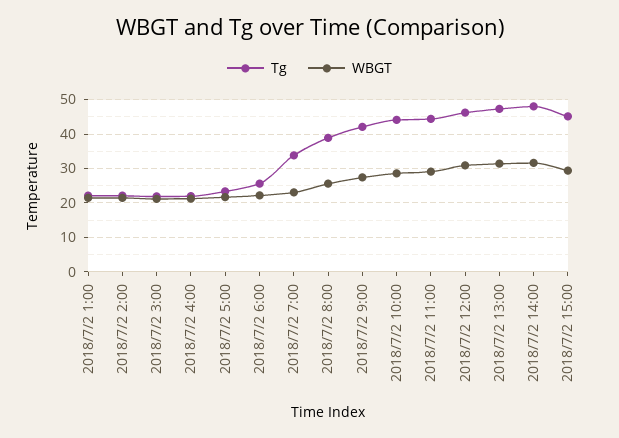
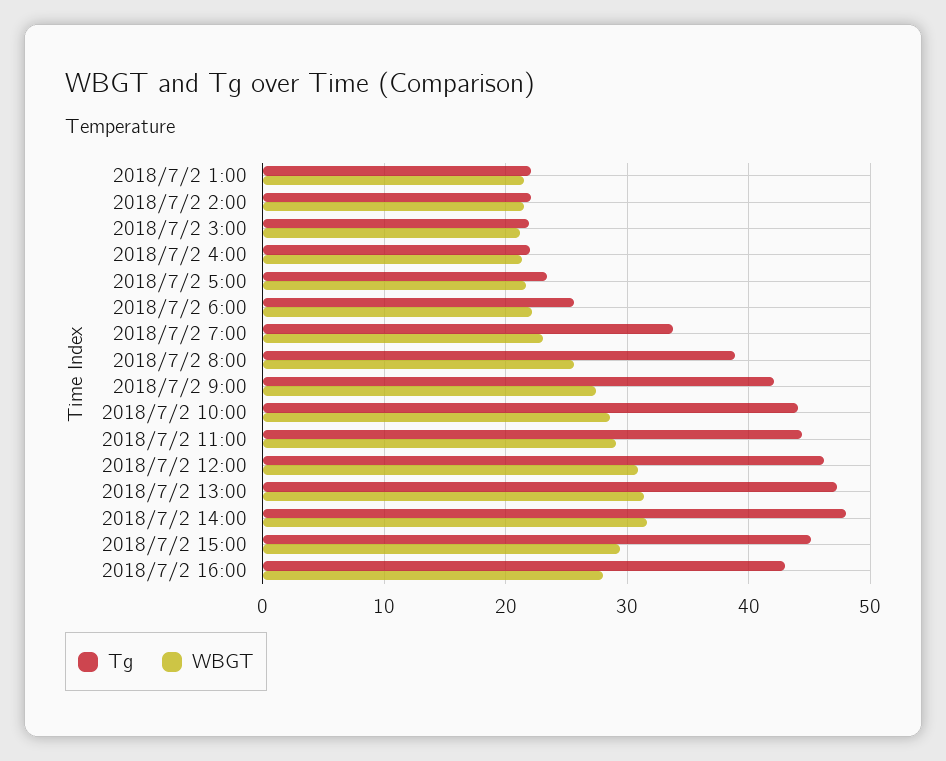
Tg, 2018/7/2 16:00: none -> 43
WBGT, 2018/7/2 16:00: none -> 28

